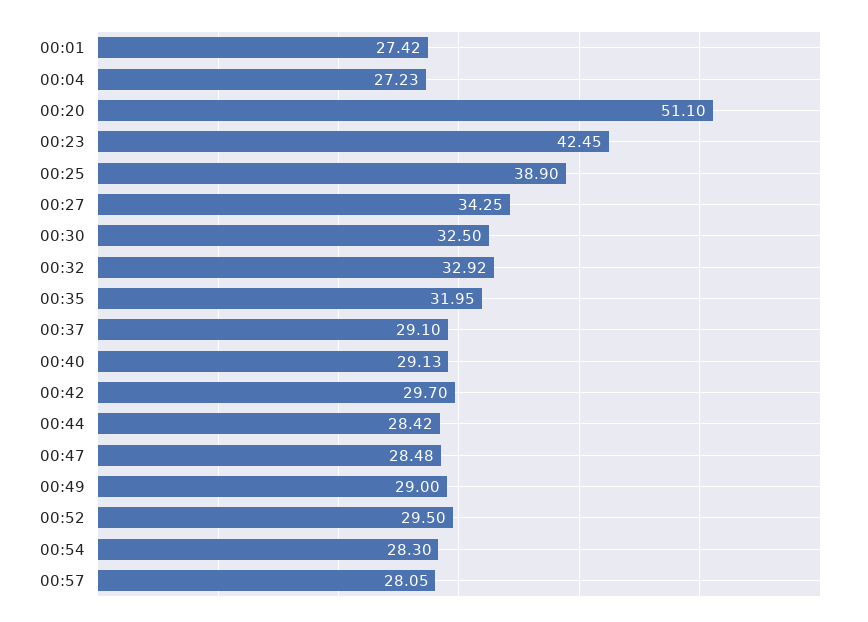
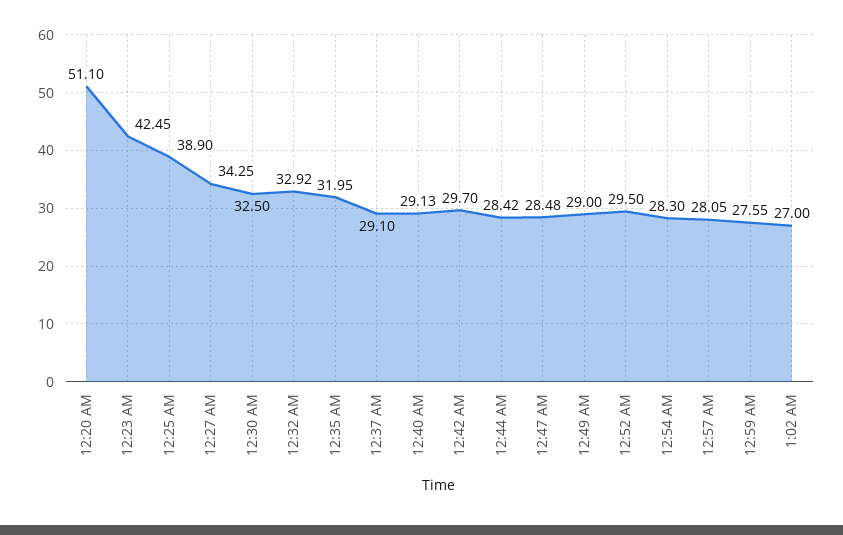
00:01: 27.42 -> none
00:04: 27.23 -> none
12:59 AM: none -> 27.55
1:02 AM: none -> 27

